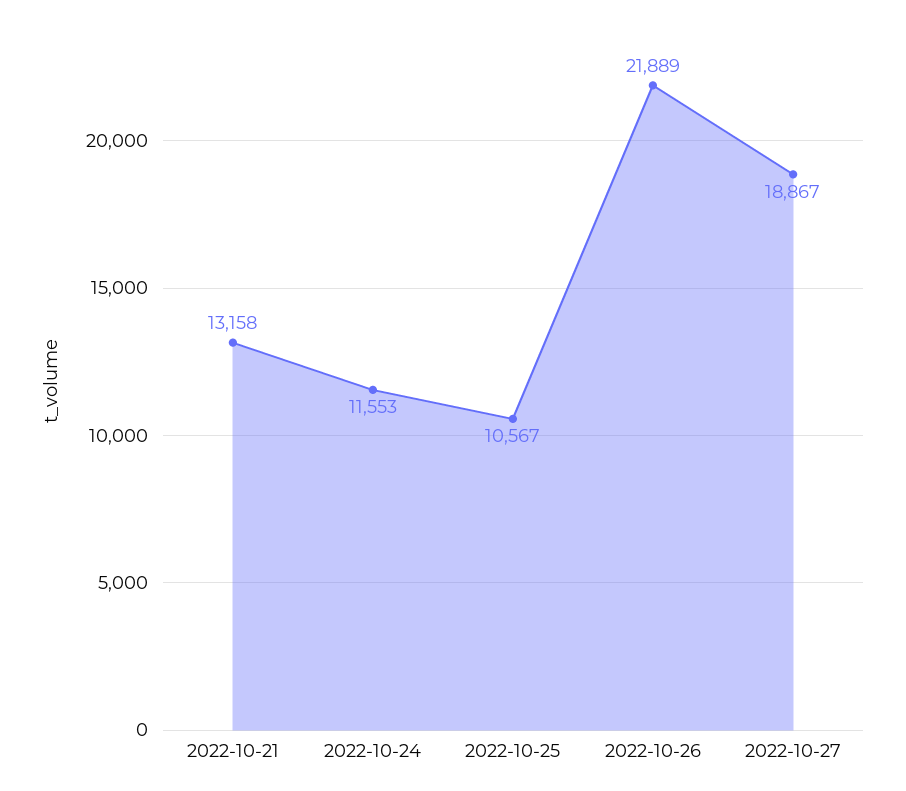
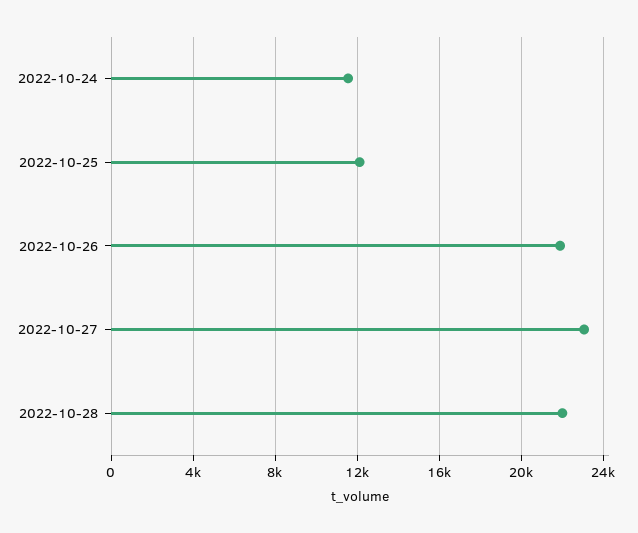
2022-10-21: 13158 -> none
2022-10-25: 10567 -> 12000
2022-10-27: 18867 -> 23000
2022-10-28: none -> 22000

